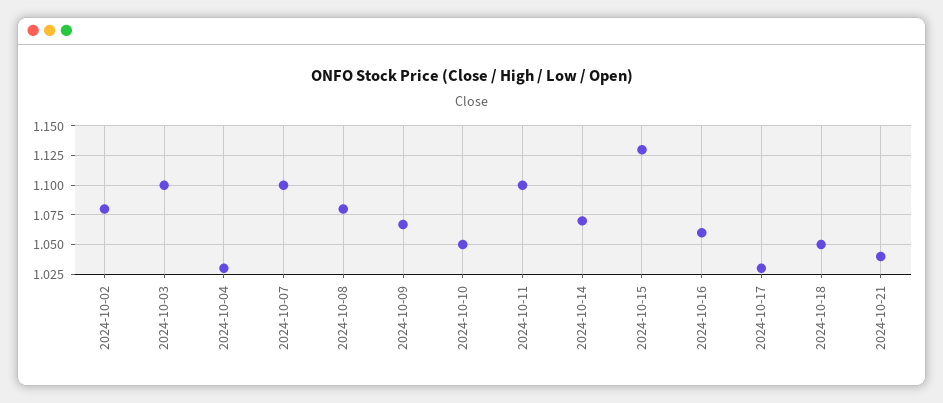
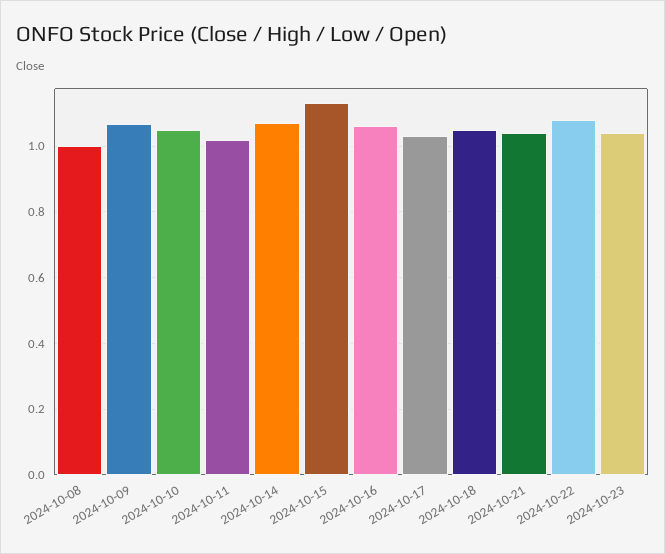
2024-10-02: 1.075 -> none
2024-10-03: 1.1 -> none
2024-10-04: 1.025 -> none
2024-10-07: 1.1 -> none
2024-10-08: 1.075 -> 1
2024-10-11: 1.1 -> 1.02
2024-10-22: none -> 1.08
2024-10-23: none -> 1.04

